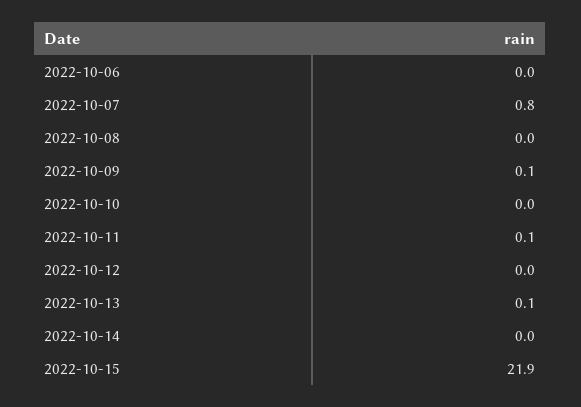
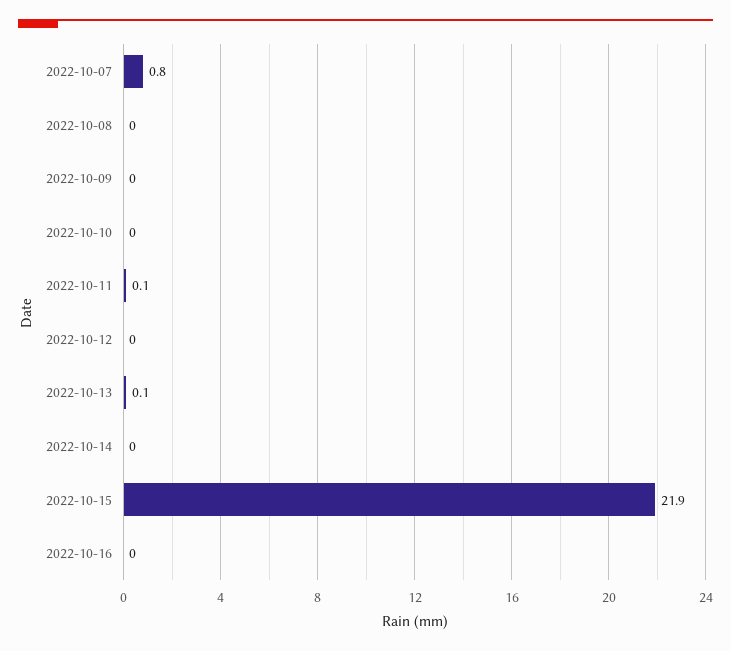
2022-10-06: 0 -> none
2022-10-09: 0.1 -> 0
2022-10-16: none -> 0

